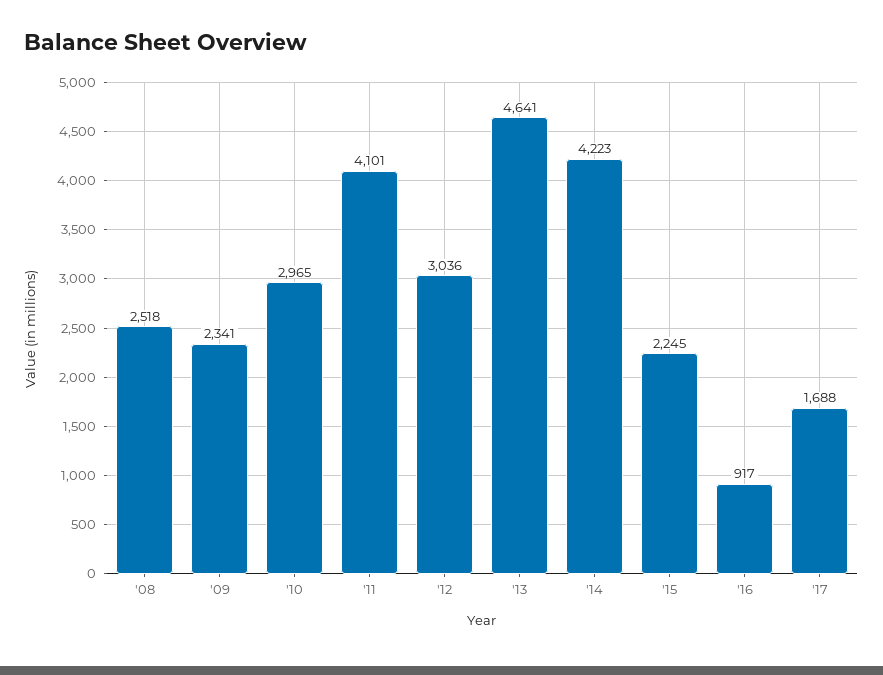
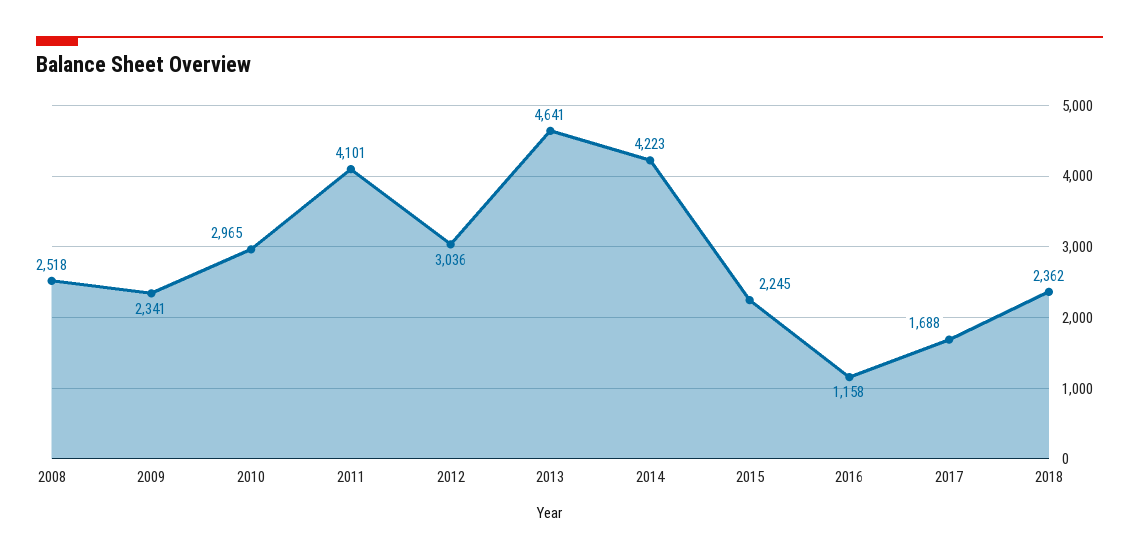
'16: 917 -> 1158
2018: none -> 2362

